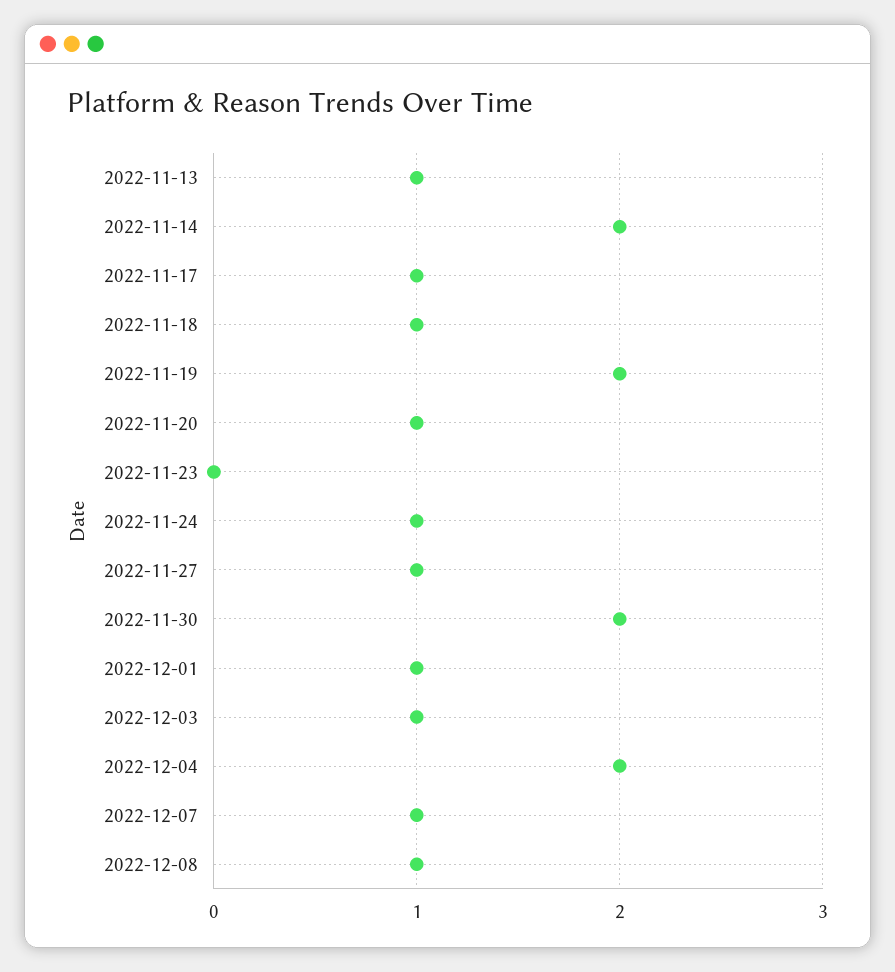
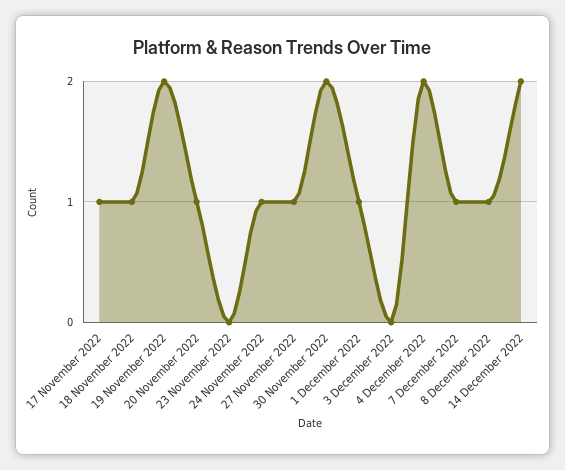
2022-11-13: 1 -> none
2022-11-14: 2 -> none
2022-12-03: 1 -> 0
14 December 2022: none -> 2

